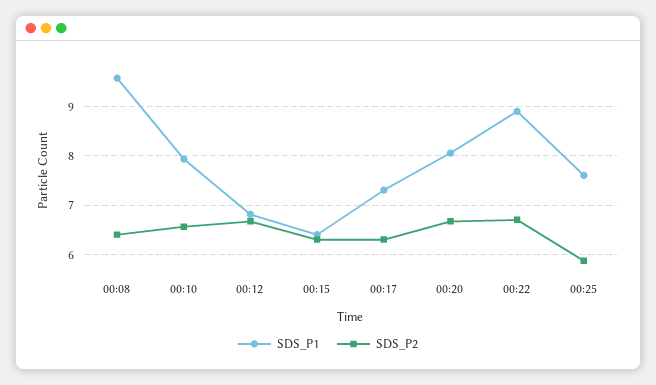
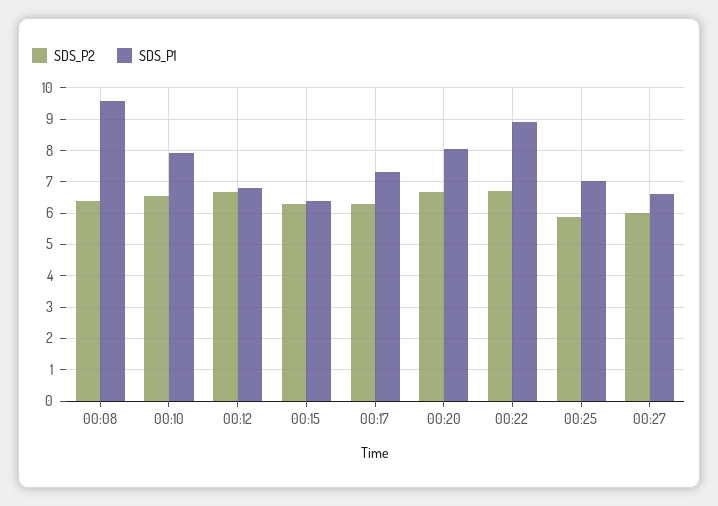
SDS_P1, 00:25: 7.6 -> 7
SDS_P2, 00:27: none -> 6
SDS_P1, 00:27: none -> 6.6

